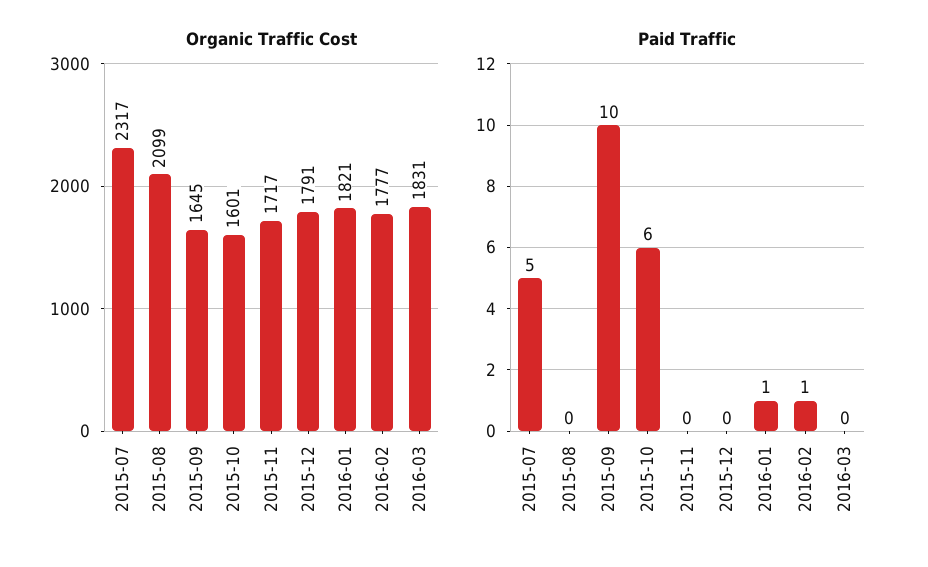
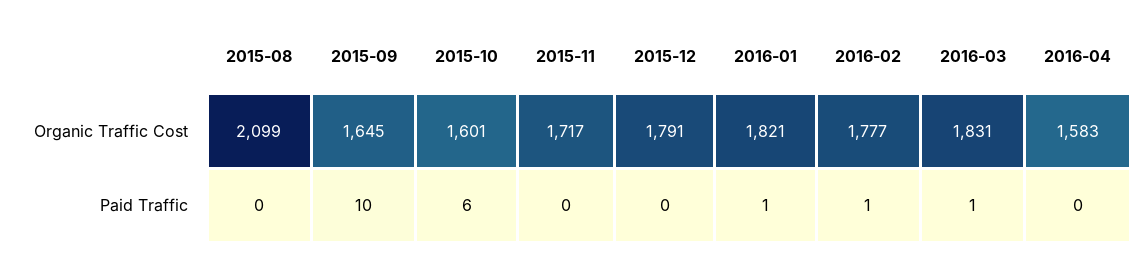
Organic Traffic Cost, 2015-07: 2317 -> none
Paid Traffic, 2015-07: 5 -> none
Paid Traffic, 2016-03: 0 -> 1
Organic Traffic Cost, 2016-04: none -> 1583
Paid Traffic, 2016-04: none -> 0

